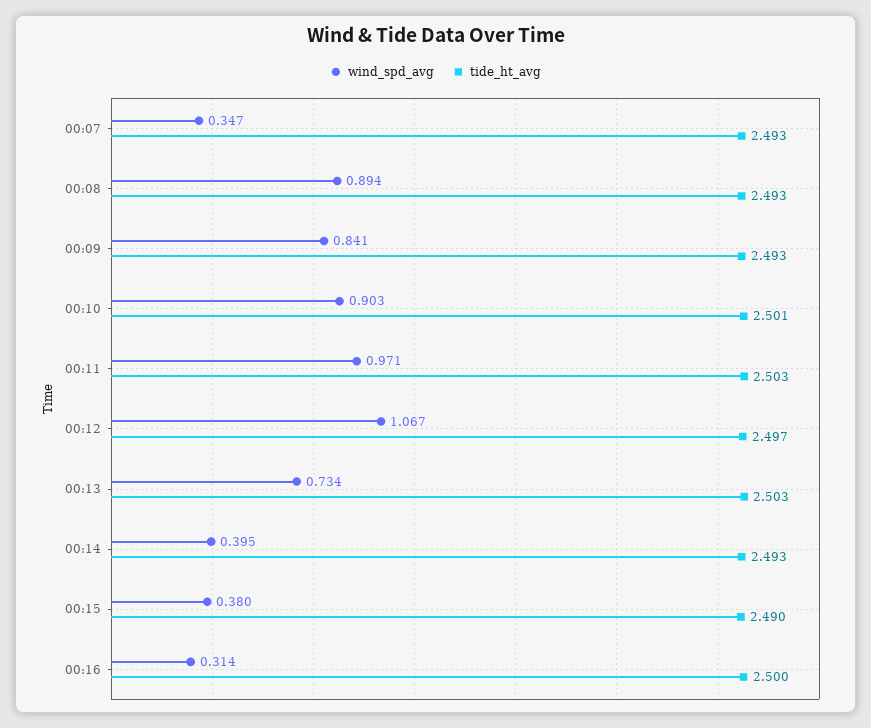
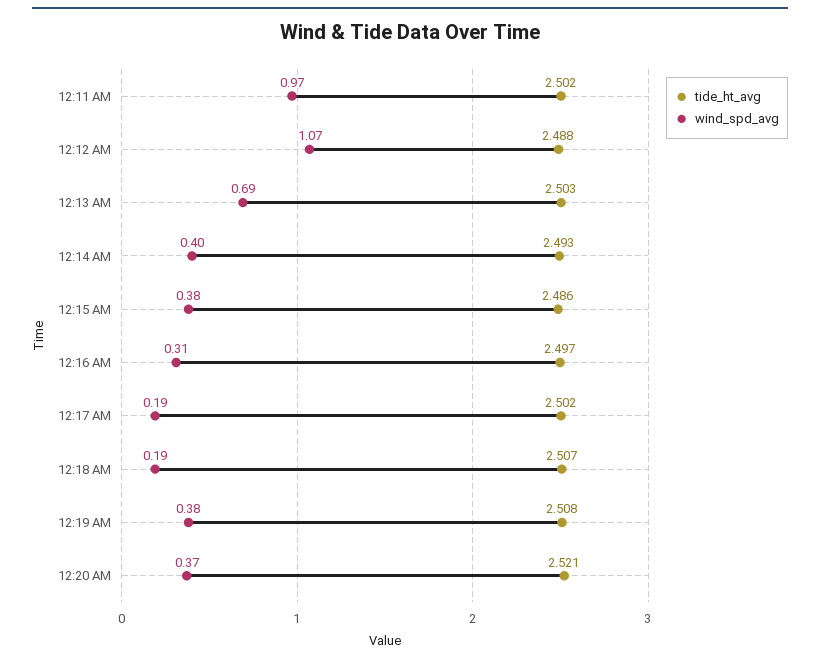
wind_spd_avg, 00:07: 0.347 -> none
tide_ht_avg, 00:07: 2.493 -> none
wind_spd_avg, 00:08: 0.894 -> none
tide_ht_avg, 00:08: 2.493 -> none
wind_spd_avg, 00:09: 0.841 -> none
tide_ht_avg, 00:09: 2.493 -> none
wind_spd_avg, 00:10: 0.903 -> none
tide_ht_avg, 00:10: 2.501 -> none
tide_ht_avg, 00:11: 2.503 -> 2.502
tide_ht_avg, 00:12: 2.497 -> 2.488
wind_spd_avg, 00:13: 0.734 -> 0.69
tide_ht_avg, 00:15: 2.49 -> 2.486
tide_ht_avg, 00:16: 2.5 -> 2.497
tide_ht_avg, 12:17 AM: none -> 2.502
wind_spd_avg, 12:17 AM: none -> 0.19
tide_ht_avg, 12:18 AM: none -> 2.507
wind_spd_avg, 12:18 AM: none -> 0.19
tide_ht_avg, 12:19 AM: none -> 2.508
wind_spd_avg, 12:19 AM: none -> 0.38
tide_ht_avg, 12:20 AM: none -> 2.521
wind_spd_avg, 12:20 AM: none -> 0.37

